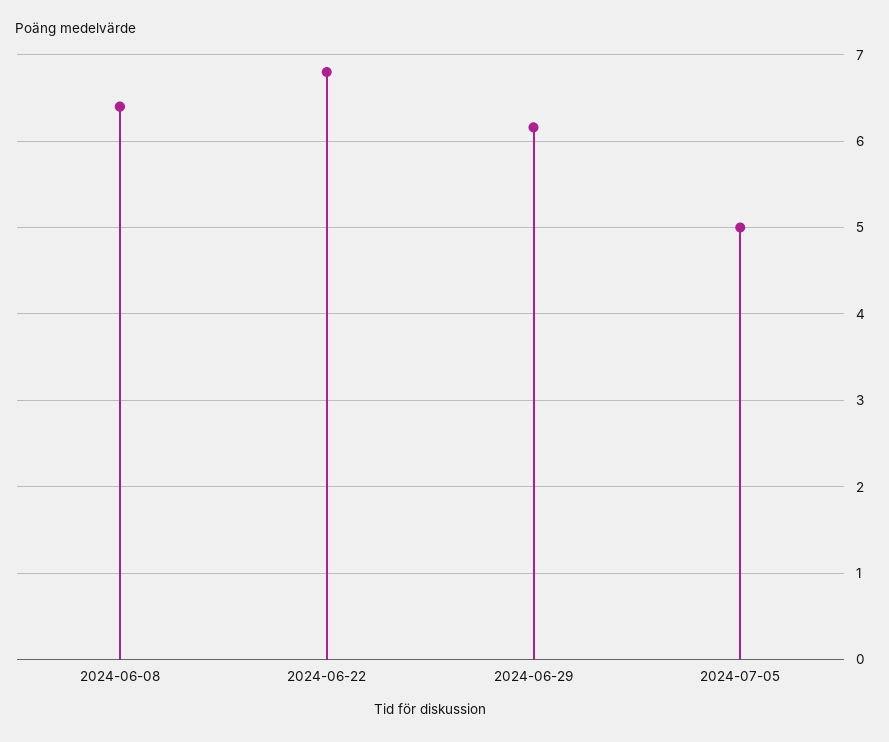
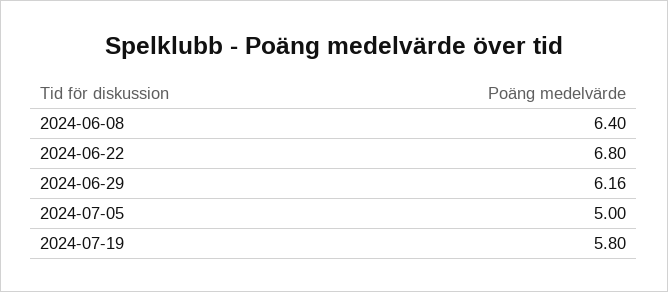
2024-07-19: none -> 5.8

